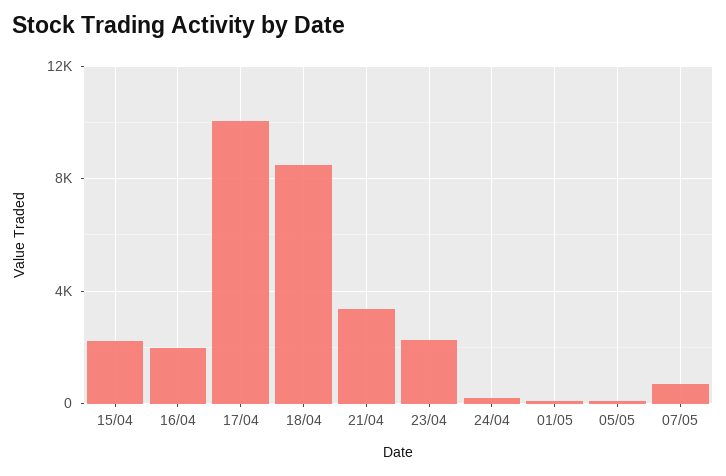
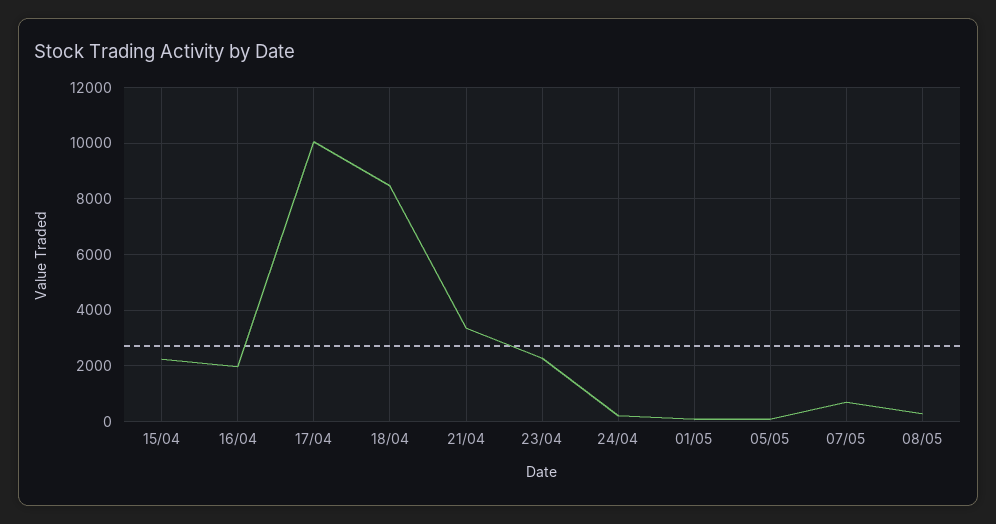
08/05: none -> 250

